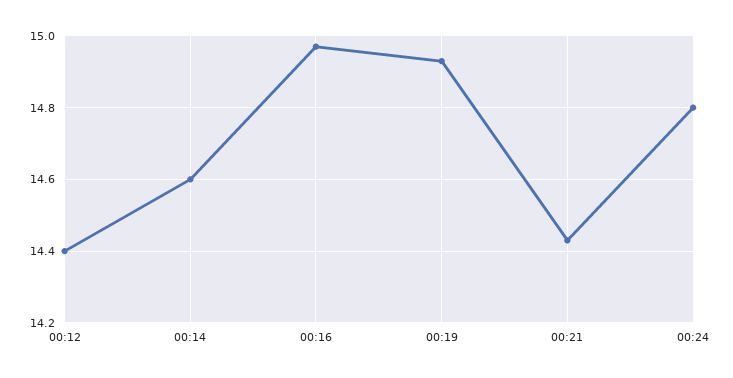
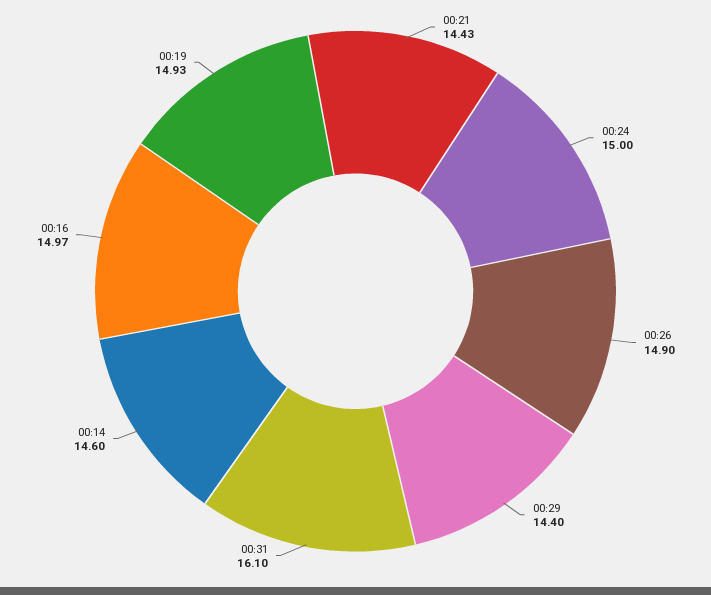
00:12: 14.4 -> none
00:24: 14.8 -> 15
00:26: none -> 14.9
00:29: none -> 14.4
00:31: none -> 16.1

